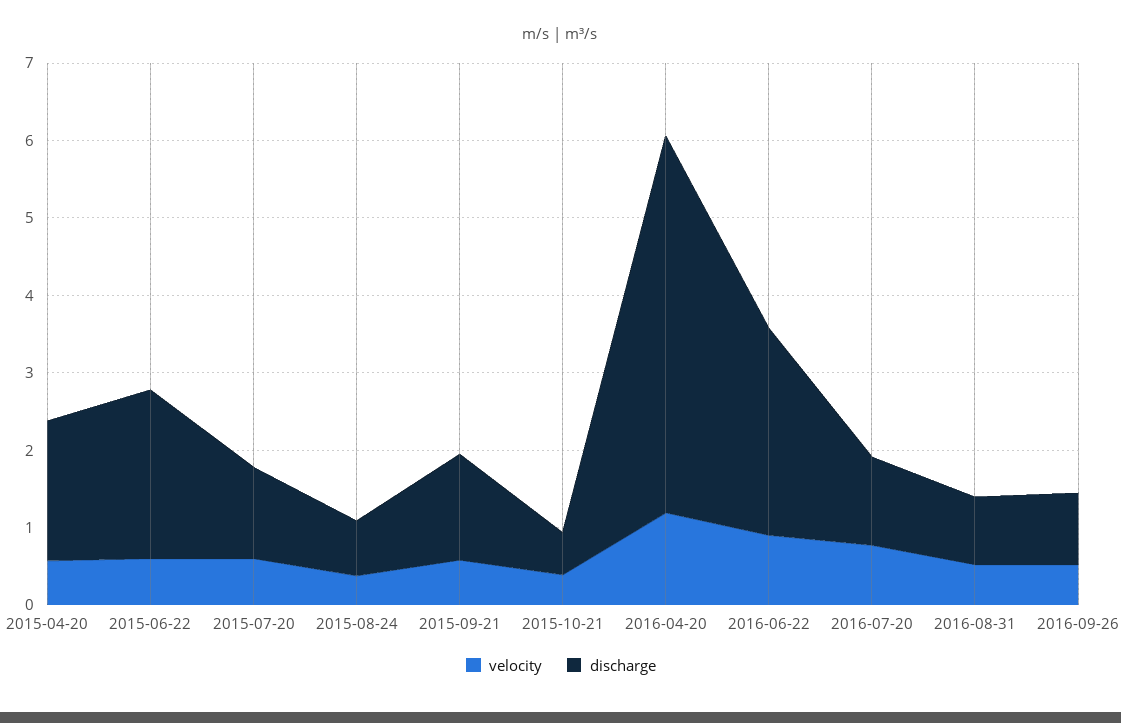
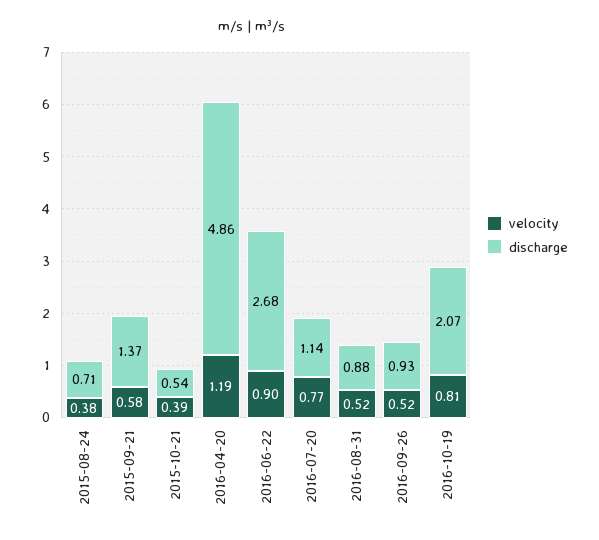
velocity, 2015-04-20: 0.6 -> none
discharge, 2015-04-20: 1.8 -> none
velocity, 2015-06-22: 0.6 -> none
discharge, 2015-06-22: 2.2 -> none
velocity, 2015-07-20: 0.6 -> none
discharge, 2015-07-20: 1.2 -> none
velocity, 2016-10-19: none -> 0.81
discharge, 2016-10-19: none -> 2.07

